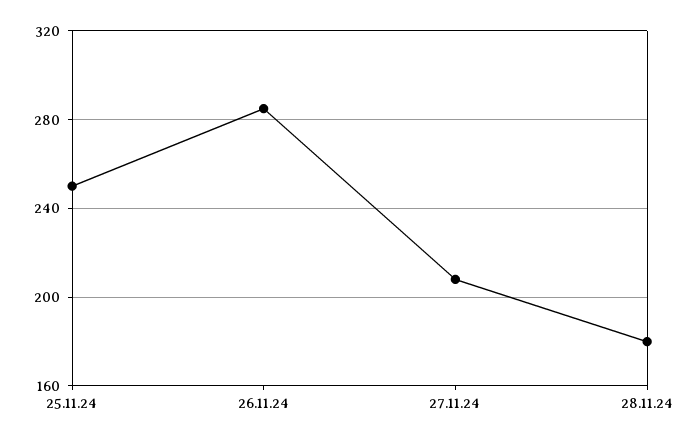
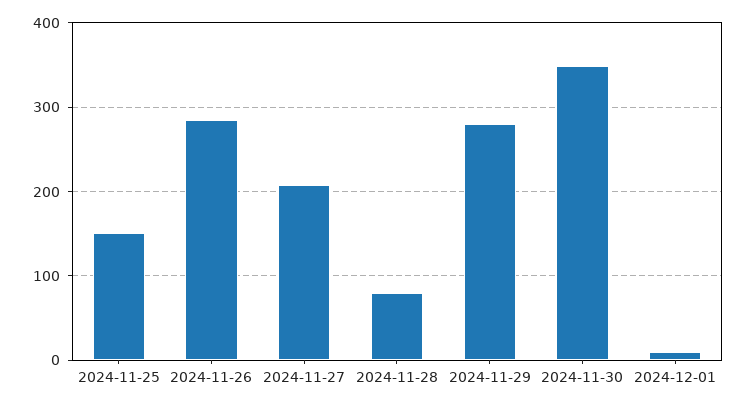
25.11.24: 250 -> 150
28.11.24: 180 -> 80
2024-11-29: none -> 280
2024-11-30: none -> 350
2024-12-01: none -> 10

